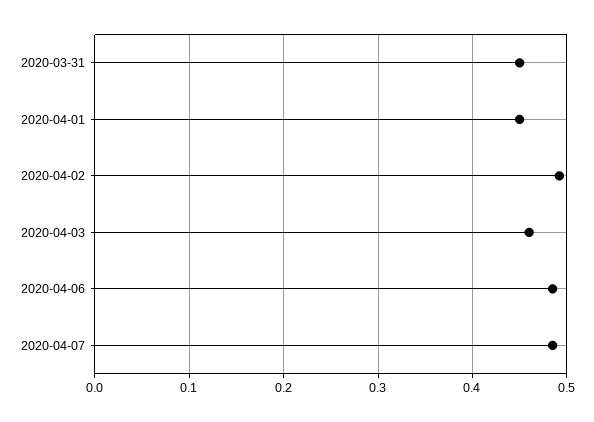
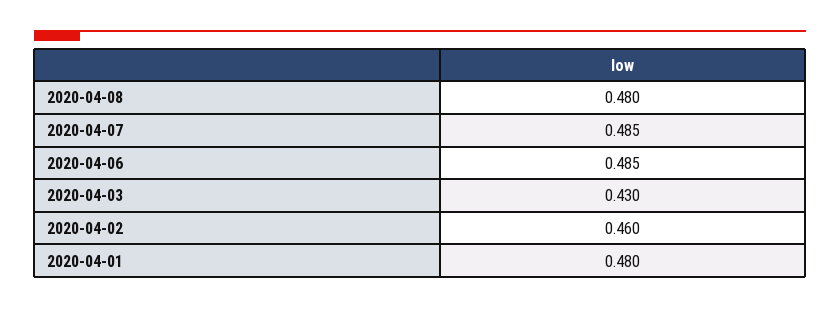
2020-03-31: 0.45 -> none
2020-04-01: 0.45 -> 0.48
2020-04-02: 0.49 -> 0.46
2020-04-03: 0.46 -> 0.43
2020-04-08: none -> 0.48

